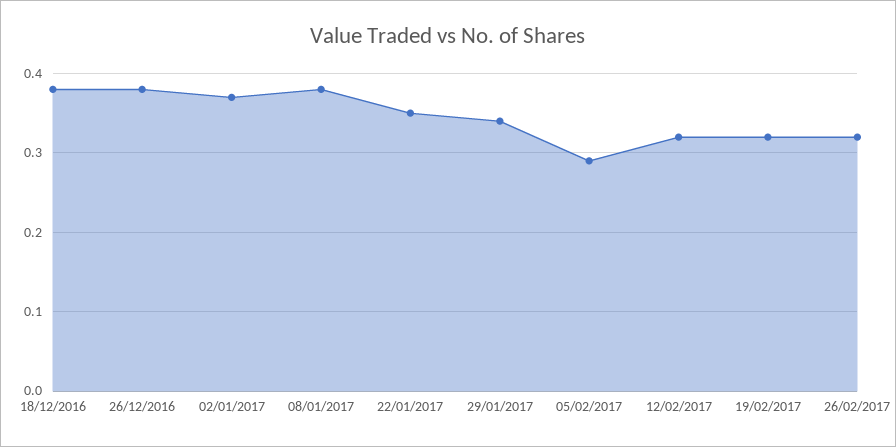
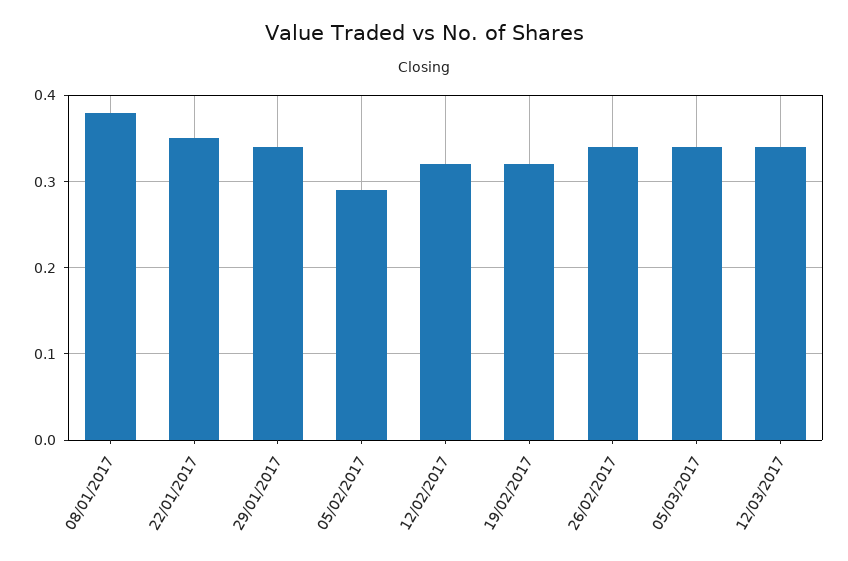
18/12/2016: 0.38 -> none
26/12/2016: 0.38 -> none
02/01/2017: 0.37 -> none
26/02/2017: 0.32 -> 0.34
05/03/2017: none -> 0.34
12/03/2017: none -> 0.34

